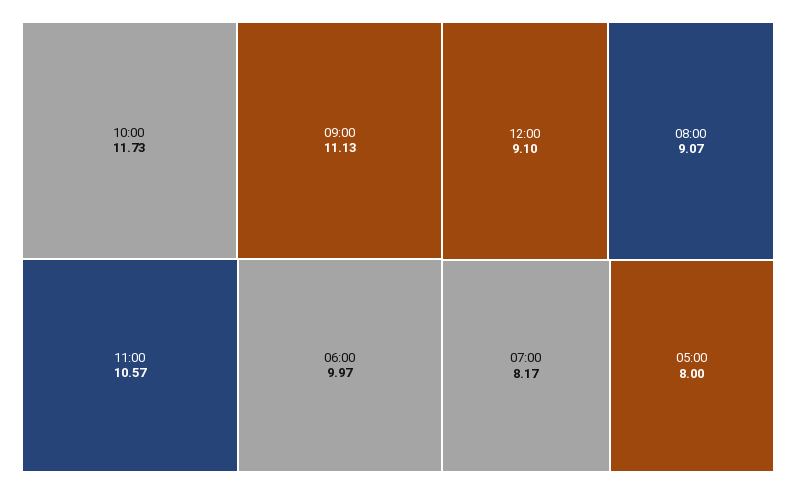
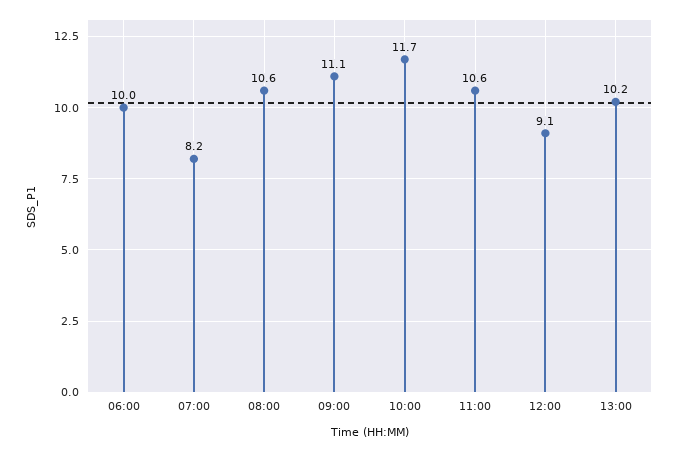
08:00: 9.07 -> 10.6
05:00: 8 -> none
13:00: none -> 10.2

